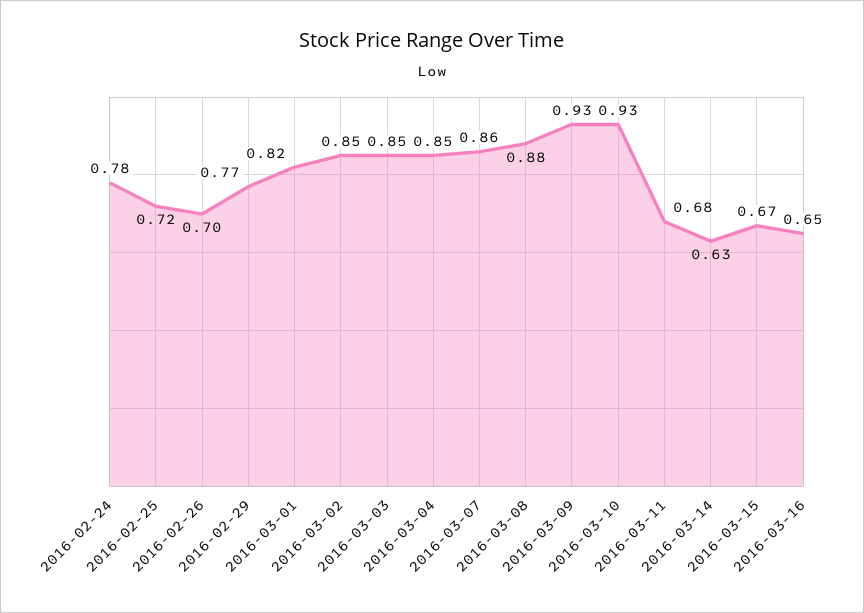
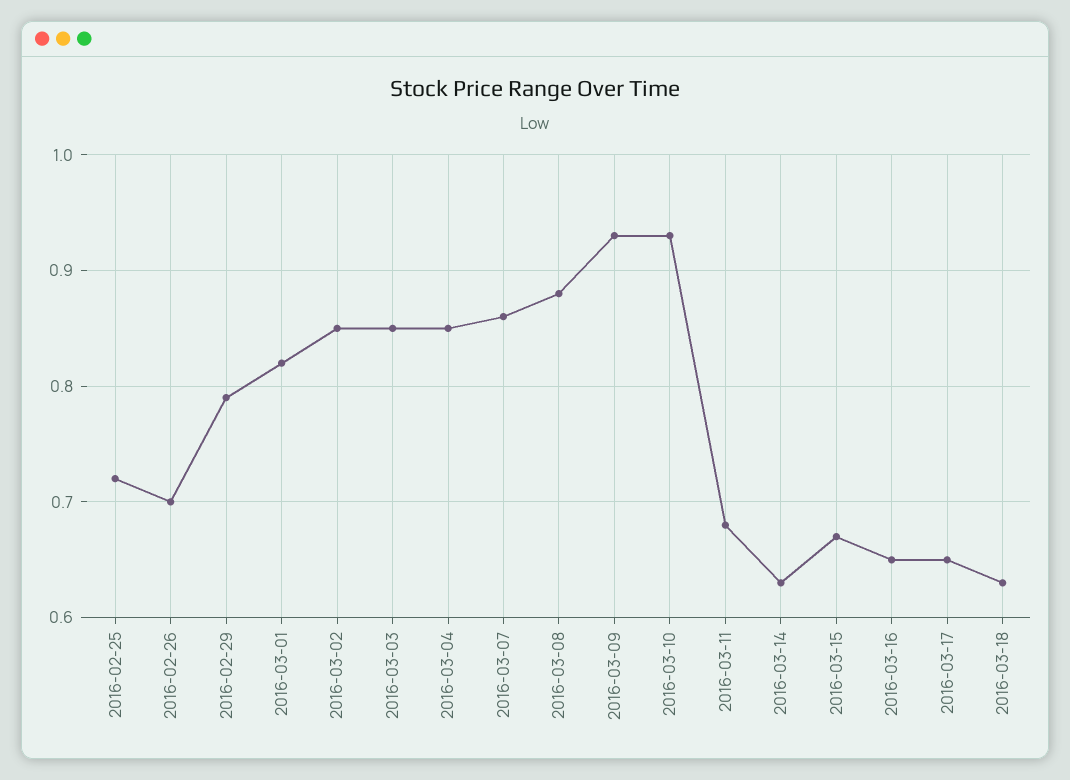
2016-02-24: 0.78 -> none
2016-02-29: 0.77 -> 0.79
2016-03-17: none -> 0.65
2016-03-18: none -> 0.63

